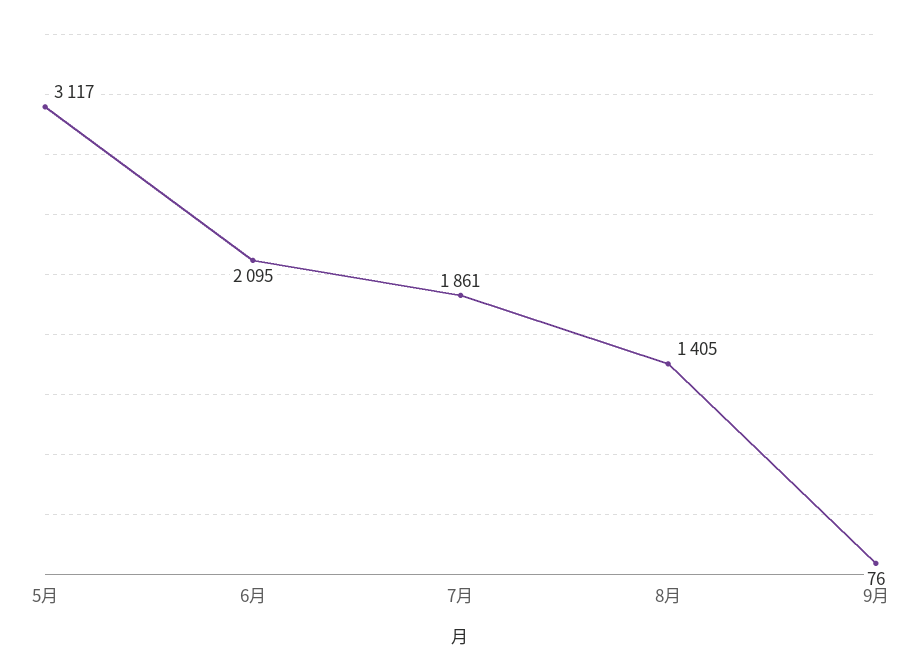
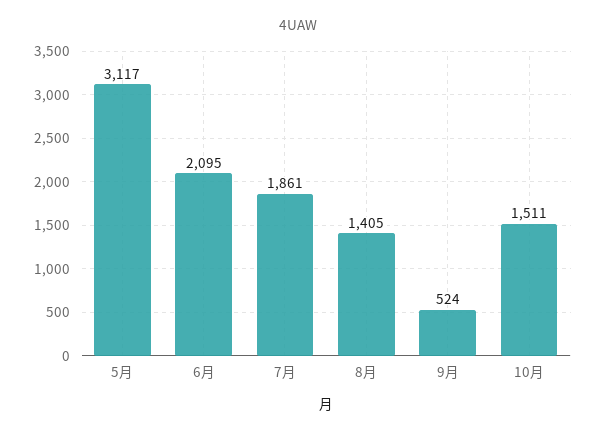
9月: 76 -> 524
10月: none -> 1511

